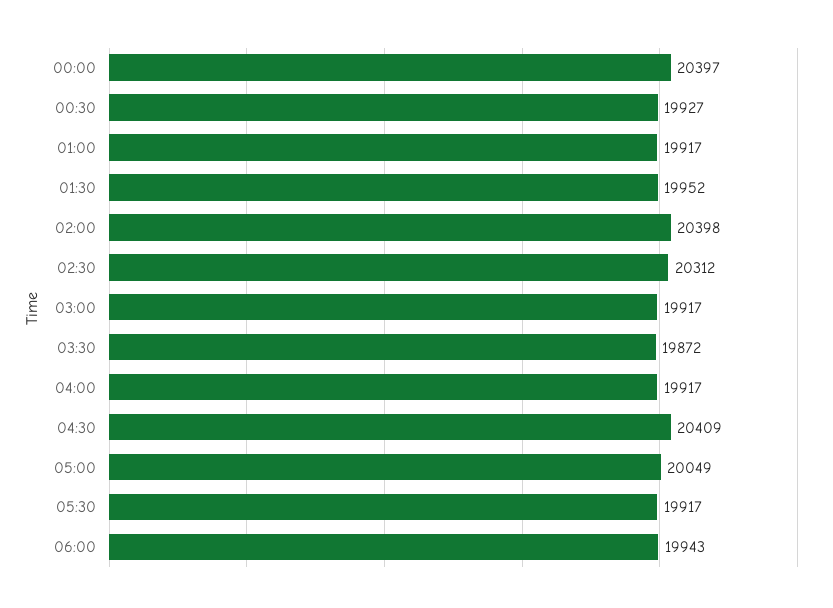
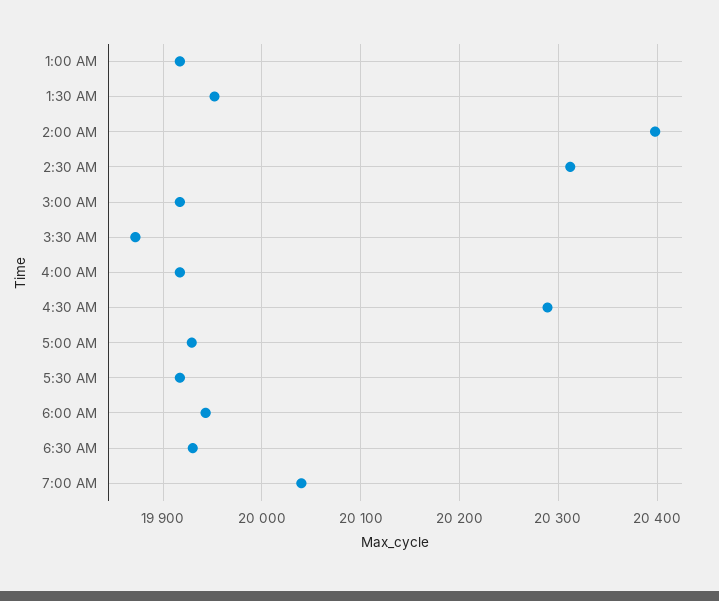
00:00: 20397 -> none
00:30: 19927 -> none
04:30: 20409 -> 20290
05:00: 20049 -> 19930
6:30 AM: none -> 19930
7:00 AM: none -> 20040

